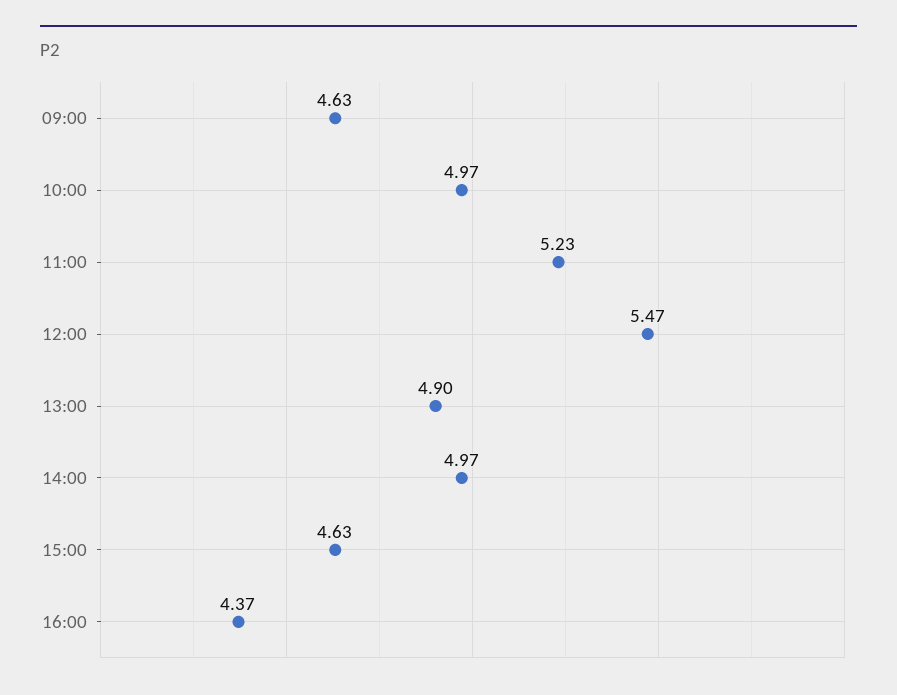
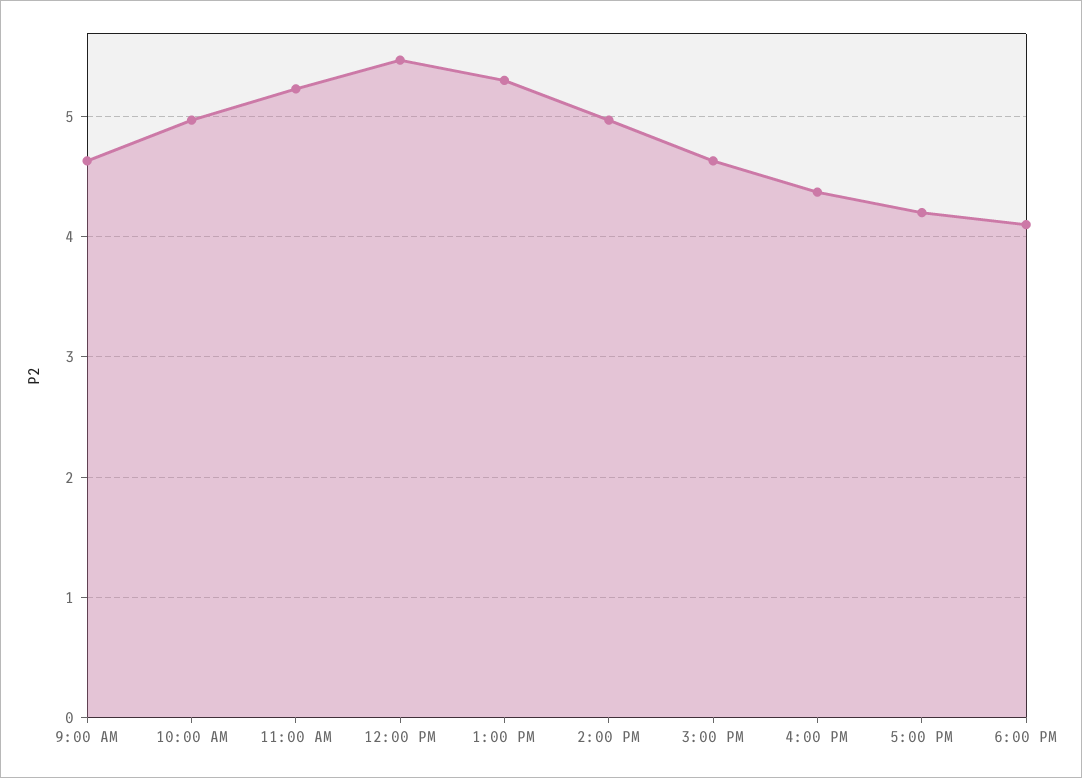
13:00: 4.9 -> 5.3
5:00 PM: none -> 4.2
6:00 PM: none -> 4.1

